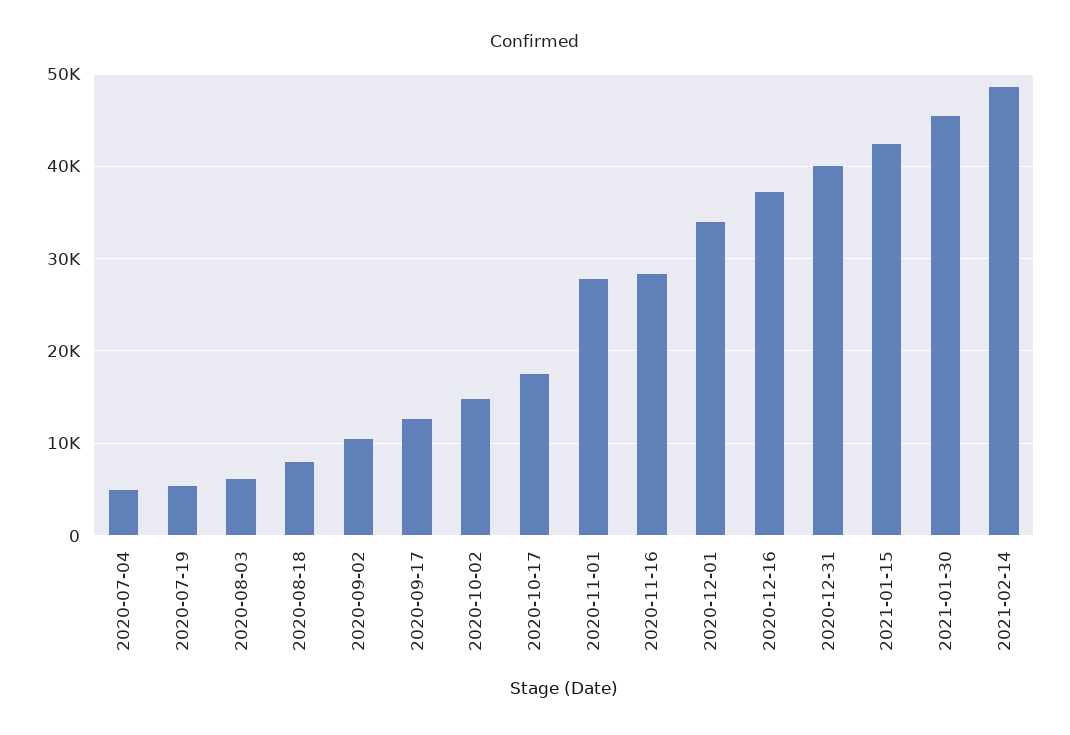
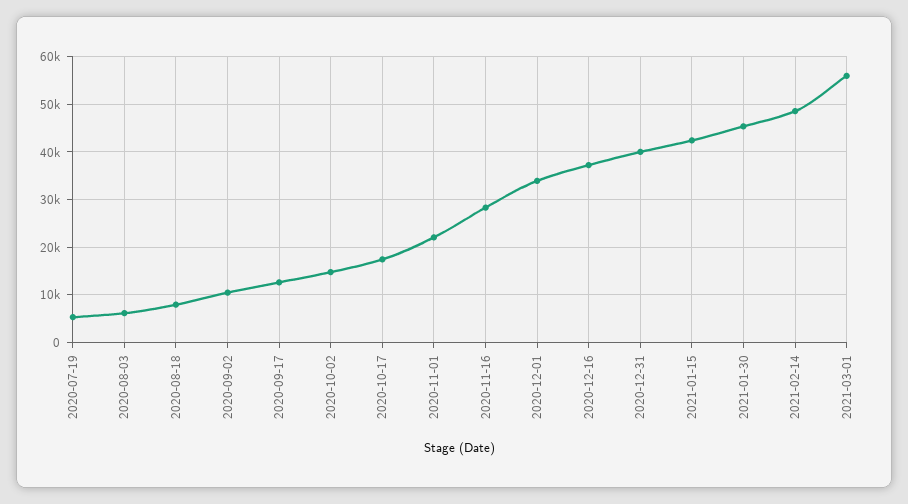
2020-07-04: 5000 -> none
2020-11-01: 28000 -> 22000
2021-03-01: none -> 56000

